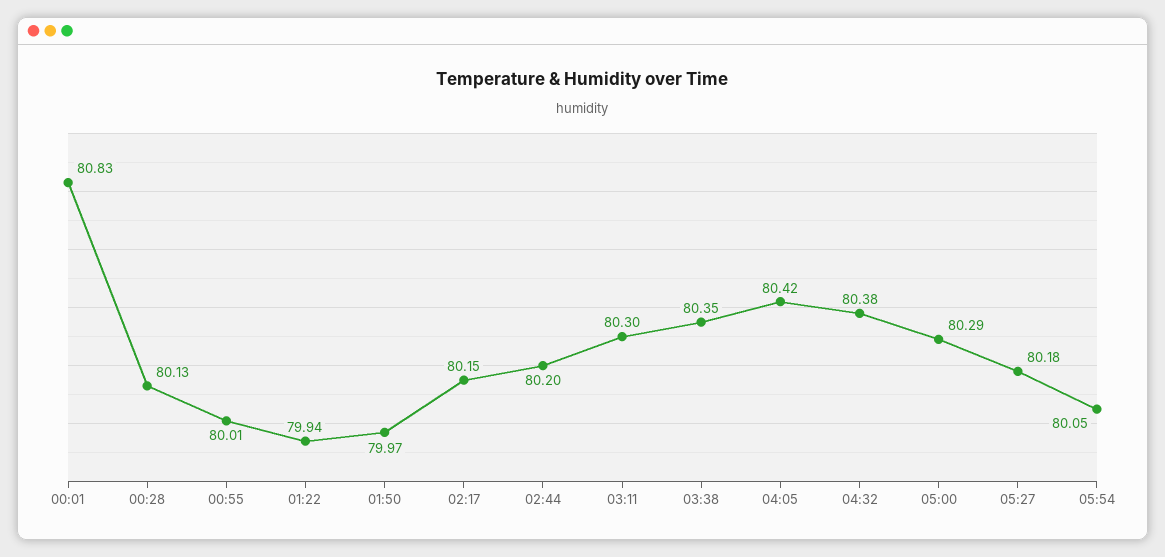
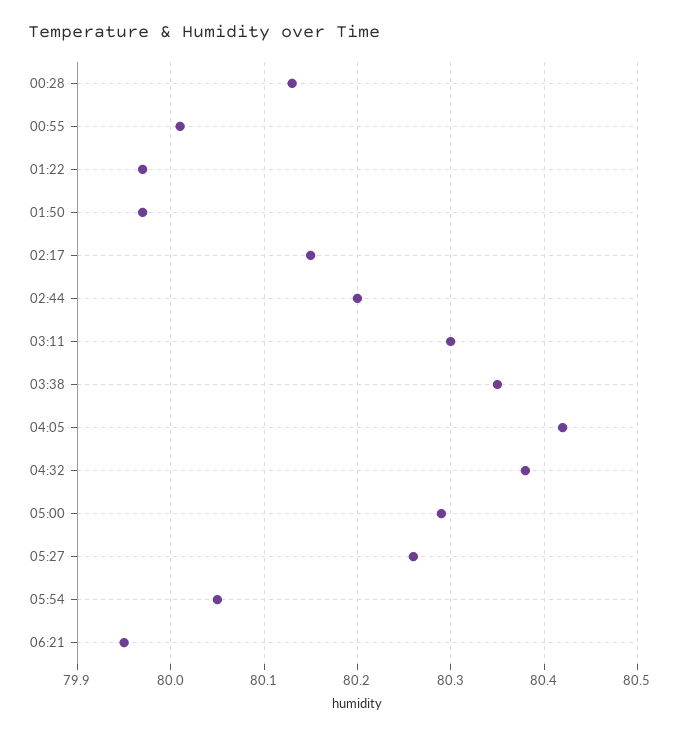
00:01: 80.83 -> none
01:22: 79.94 -> 79.97
05:27: 80.18 -> 80.26
06:21: none -> 79.95

